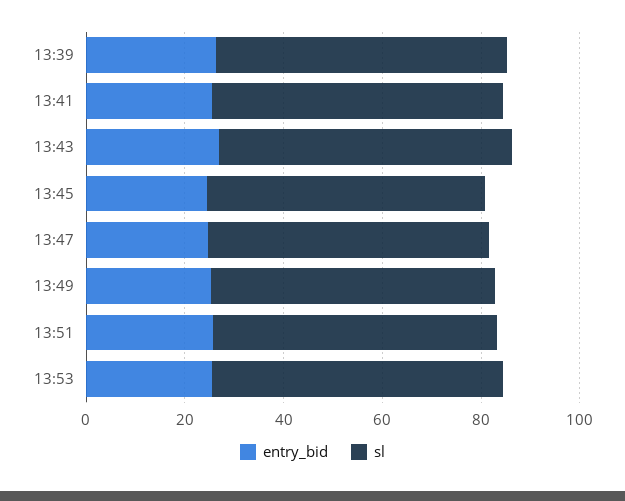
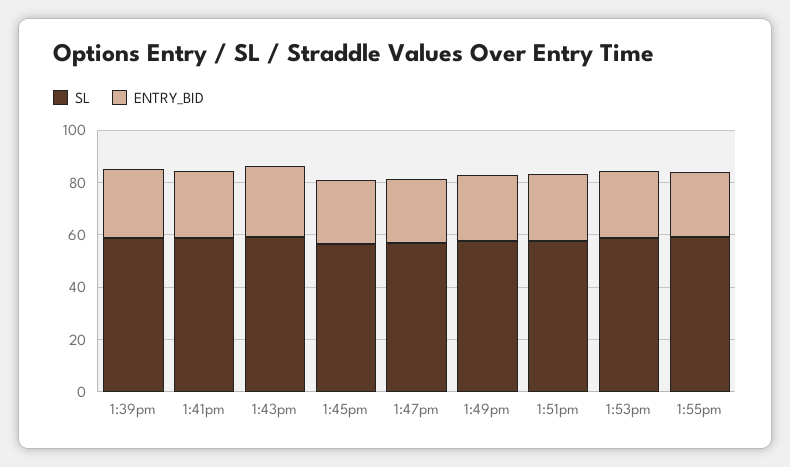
sl, 1:55pm: none -> 60
entry_bid, 1:55pm: none -> 25

